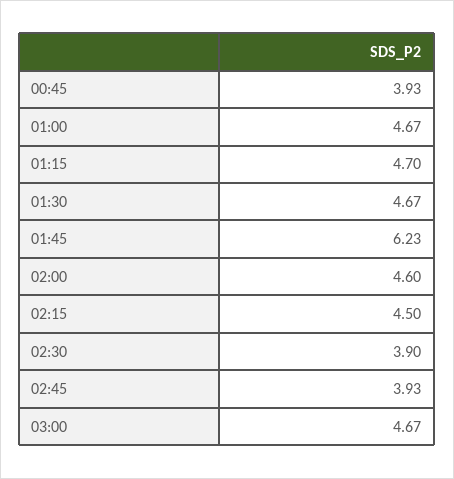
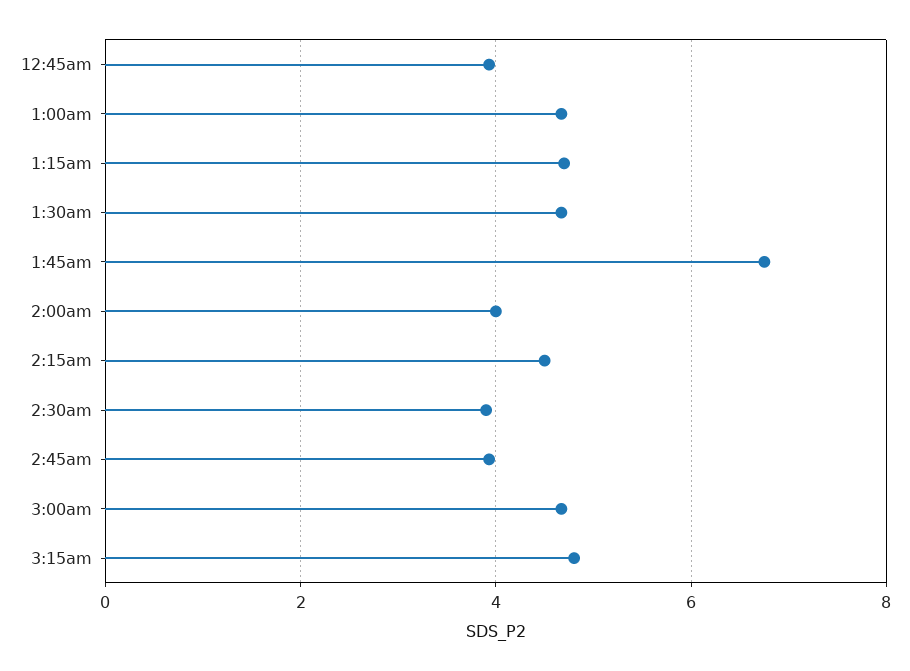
01:45: 6.23 -> 6.8
02:00: 4.6 -> 4
3:15am: none -> 4.8

